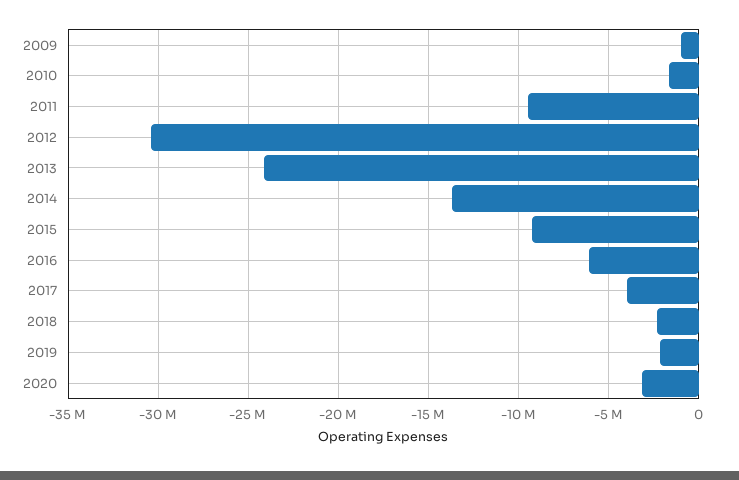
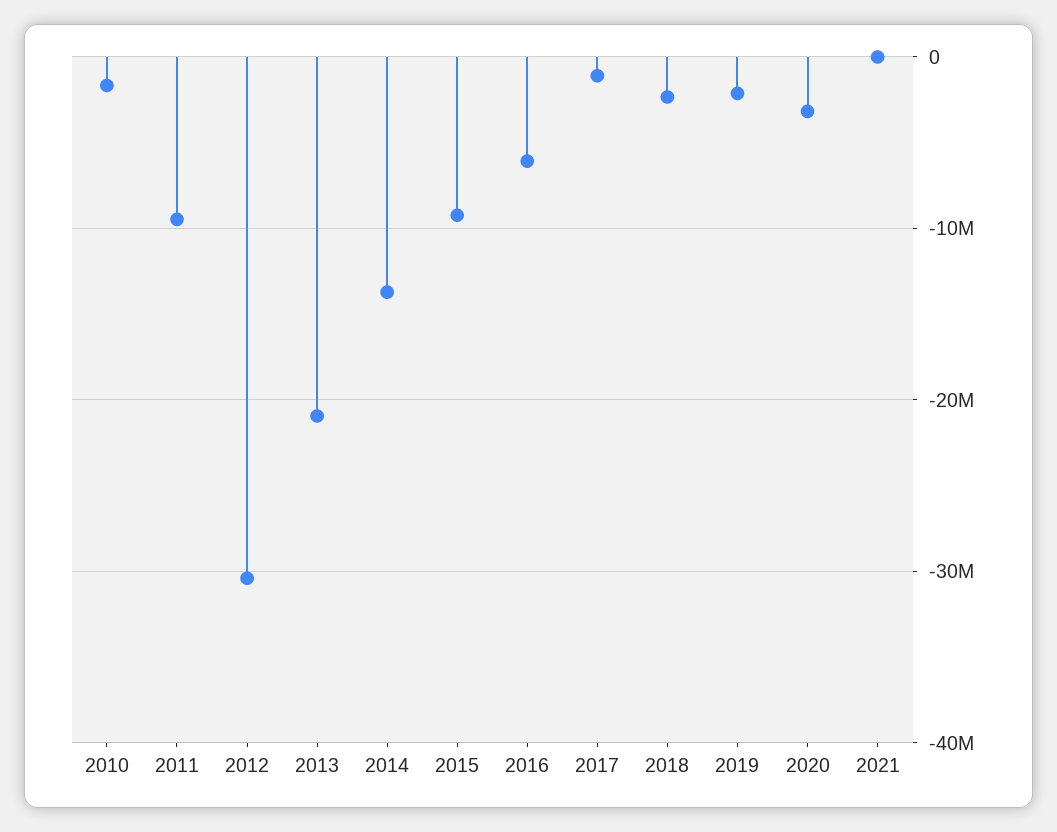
2009: -1000000 -> none
2013: -24000000 -> -21000000
2017: -4000000 -> -1000000
2021: none -> 0

